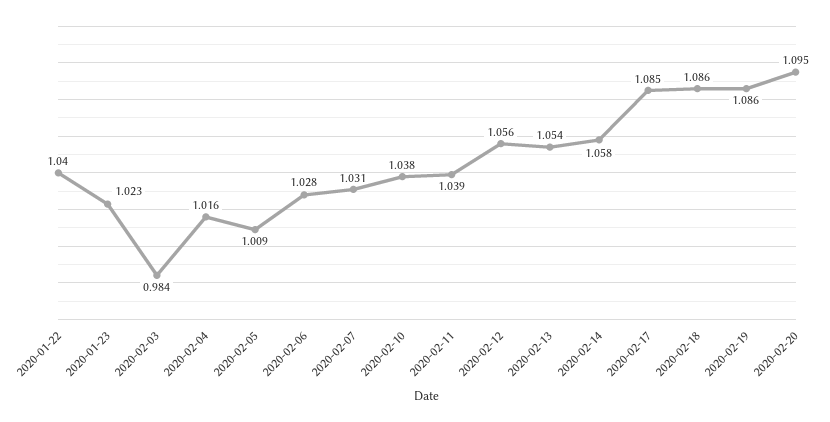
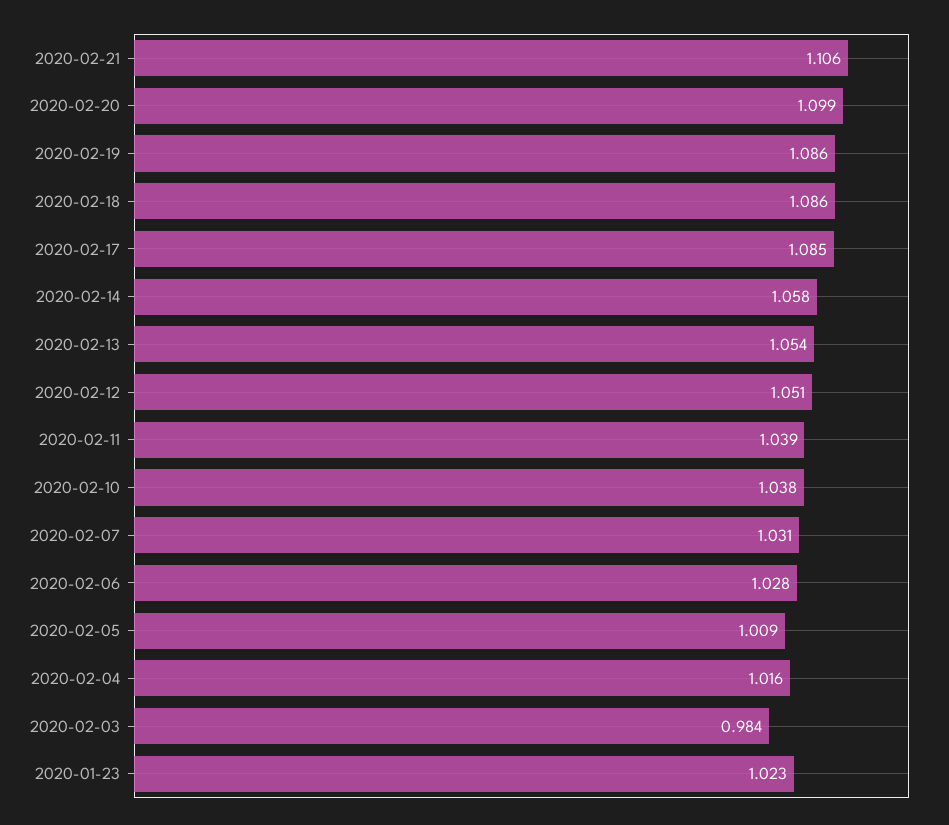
2020-01-22: 1.04 -> none
2020-02-12: 1.056 -> 1.051
2020-02-20: 1.095 -> 1.099
2020-02-21: none -> 1.106

